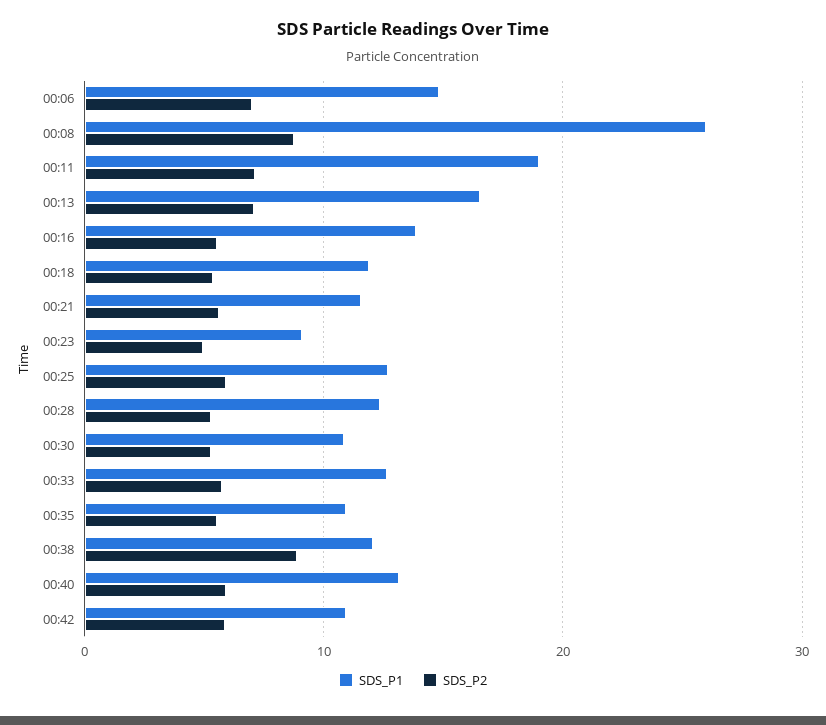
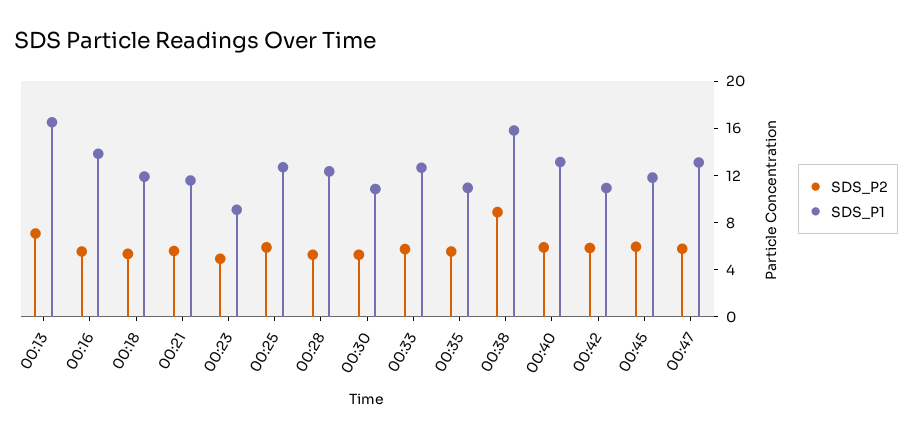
SDS_P1, 00:06: 15 -> none
SDS_P2, 00:06: 7 -> none
SDS_P1, 00:08: 26 -> none
SDS_P2, 00:08: 9 -> none
SDS_P1, 00:11: 19 -> none
SDS_P2, 00:11: 7 -> none
SDS_P1, 00:38: 12 -> 16
SDS_P2, 00:45: none -> 6
SDS_P1, 00:45: none -> 12
SDS_P2, 00:47: none -> 6
SDS_P1, 00:47: none -> 13

